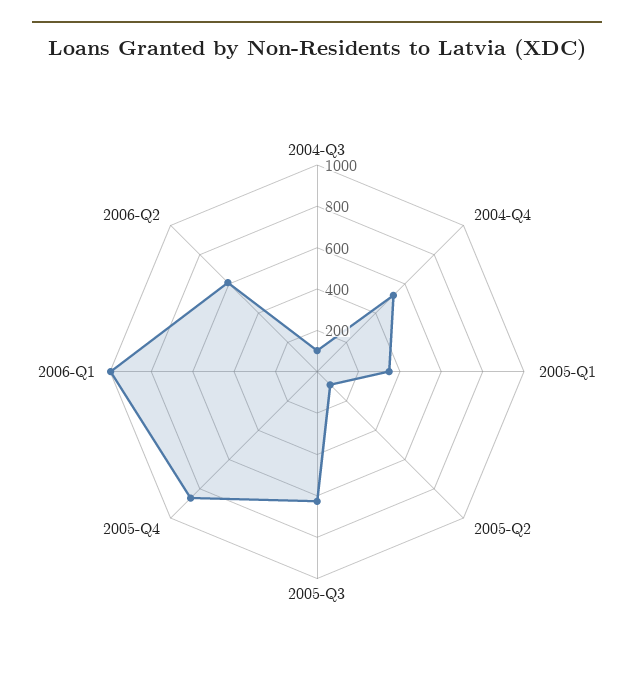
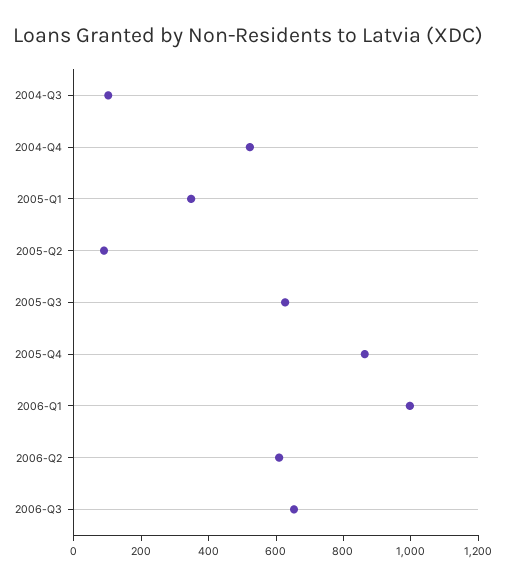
2006-Q3: none -> 650

